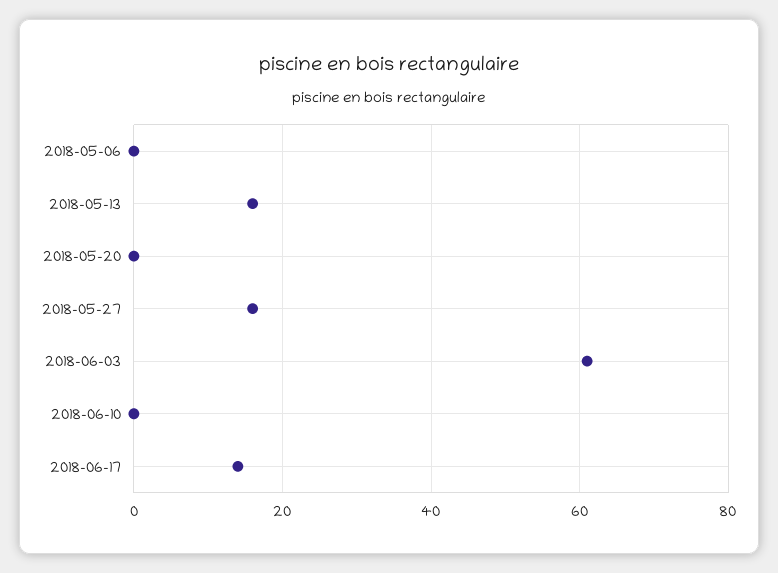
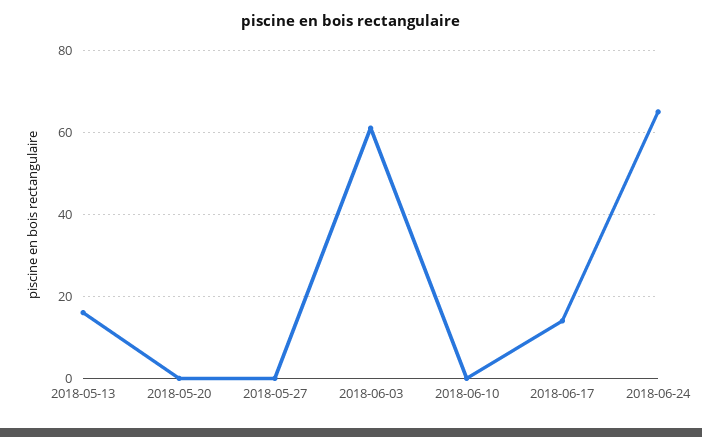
2018-05-06: 0 -> none
2018-05-27: 15 -> 0
2018-06-24: none -> 65

